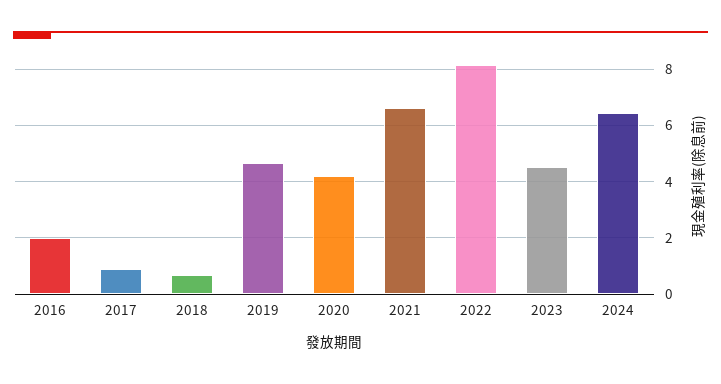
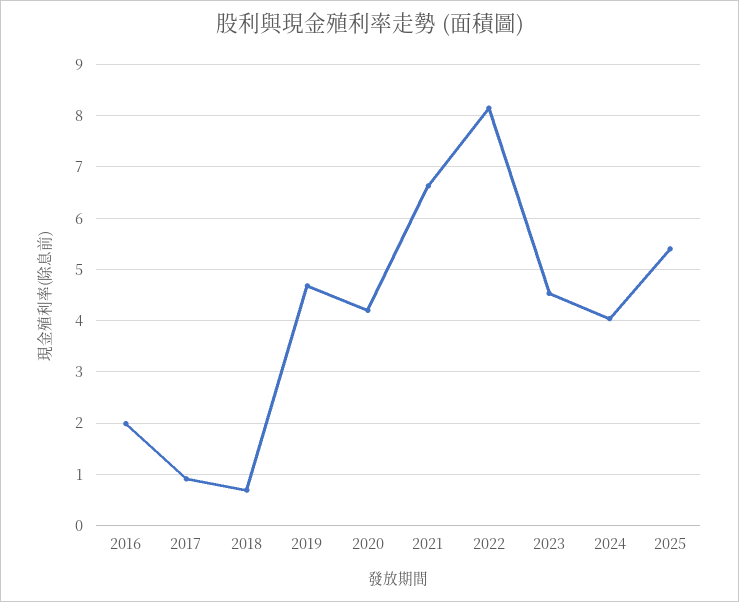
2024: 6.5 -> 4
2025: none -> 5.4

